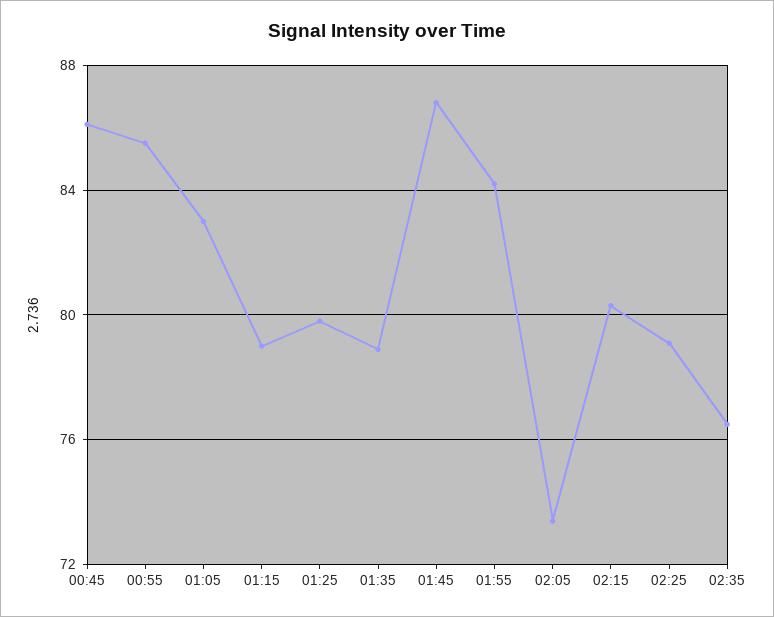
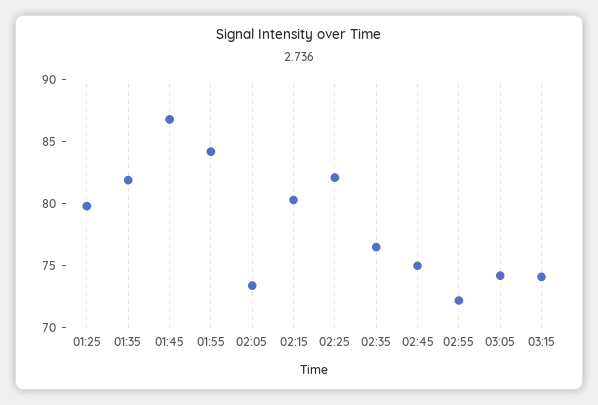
00:45: 86 -> none
00:55: 85.5 -> none
01:05: 83 -> none
01:15: 79 -> none
01:35: 79 -> 82
02:25: 79 -> 82
02:45: none -> 75
02:55: none -> 72
03:05: none -> 74
03:15: none -> 74

